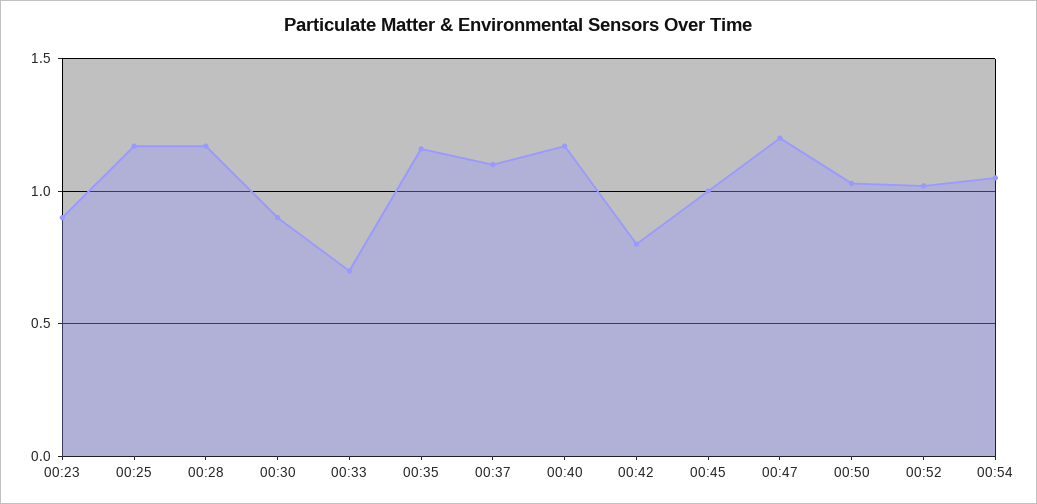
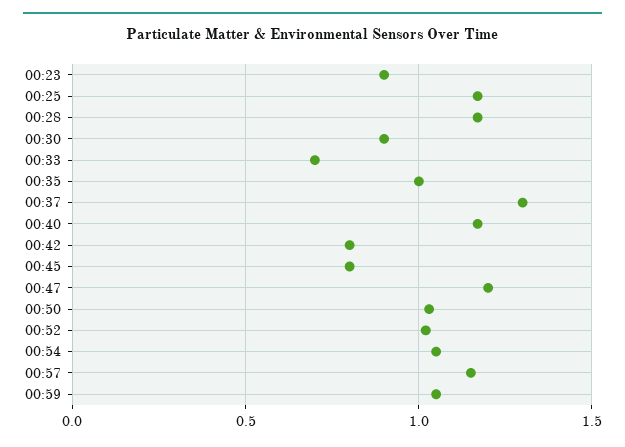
00:35: 1.15 -> 1
00:37: 1.1 -> 1.3
00:45: 1 -> 0.8
00:57: none -> 1.15
00:59: none -> 1.05

